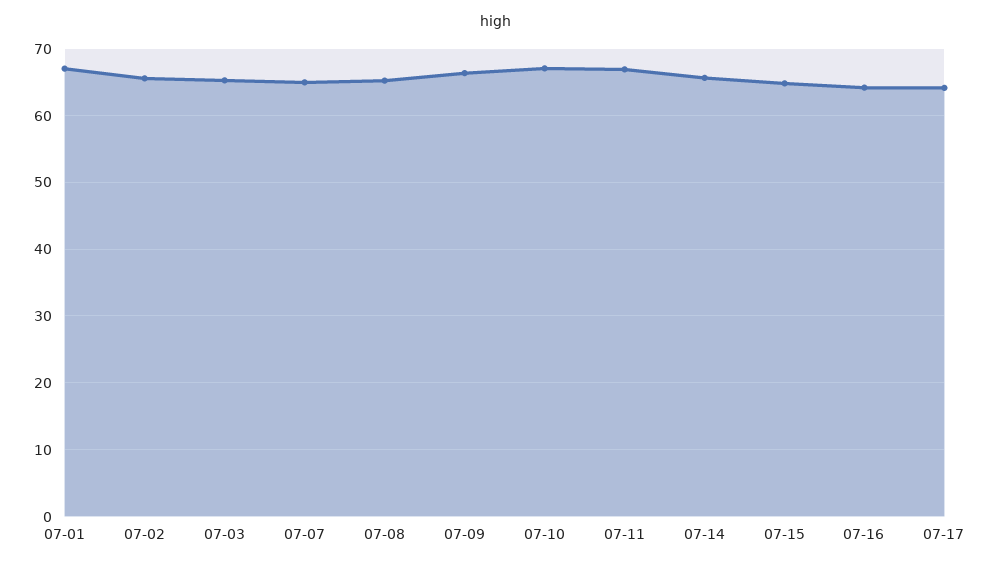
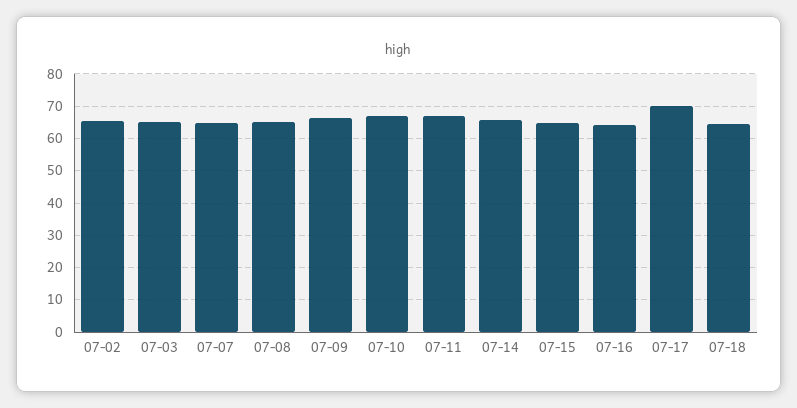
07-01: 67 -> none
07-17: 64 -> 70
07-18: none -> 64

